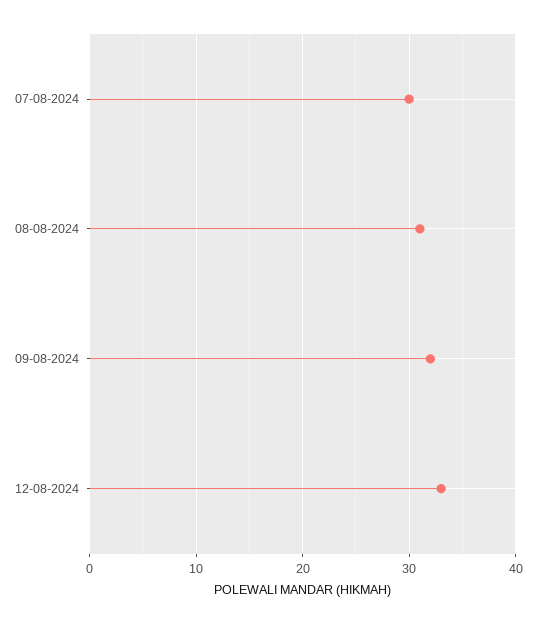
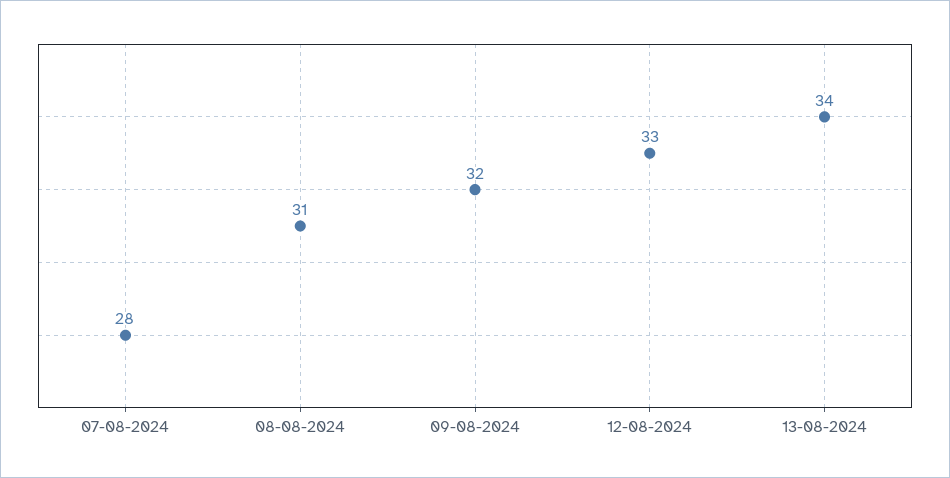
07-08-2024: 30 -> 28
13-08-2024: none -> 34

